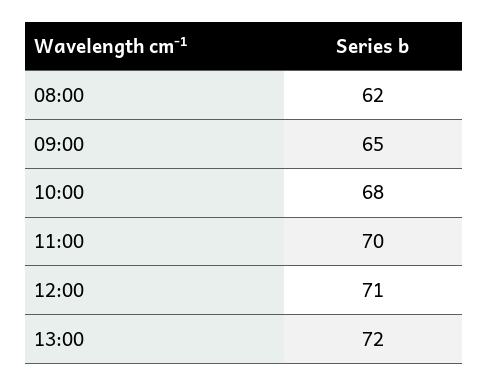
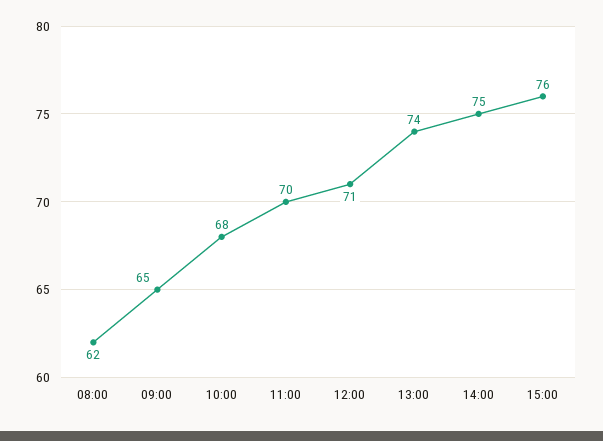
13:00: 72 -> 74
14:00: none -> 75
15:00: none -> 76

